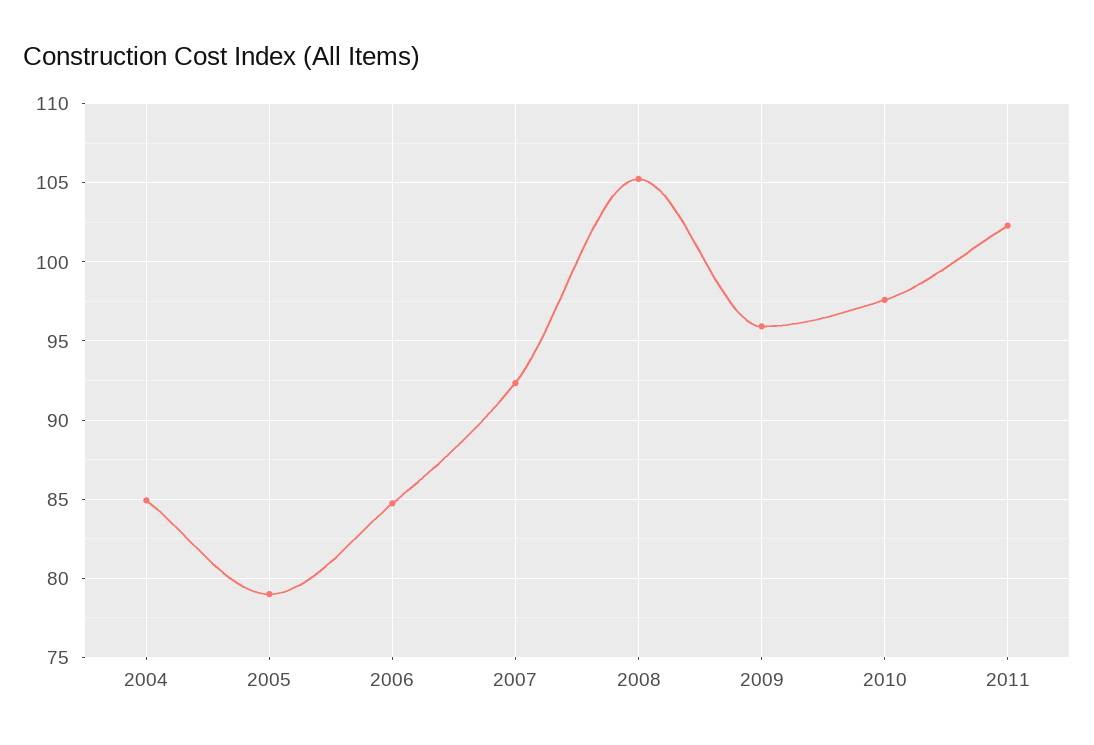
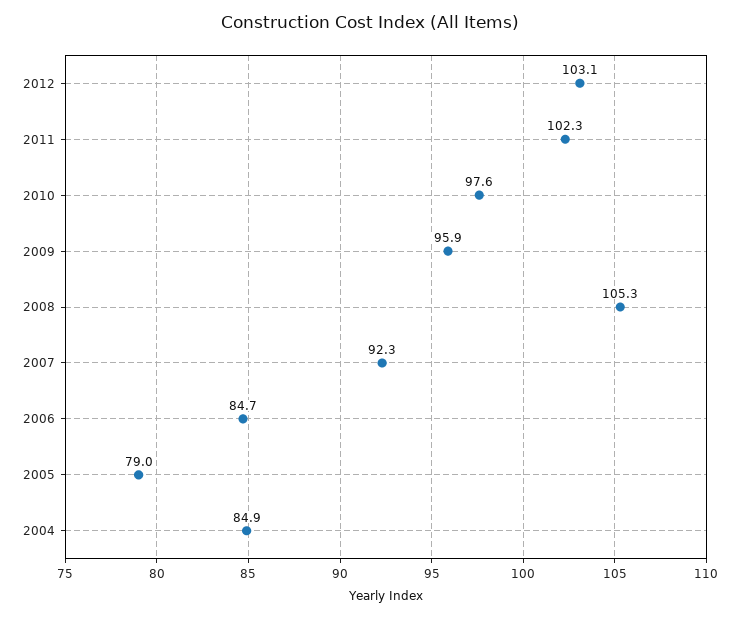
2012: none -> 103.1

